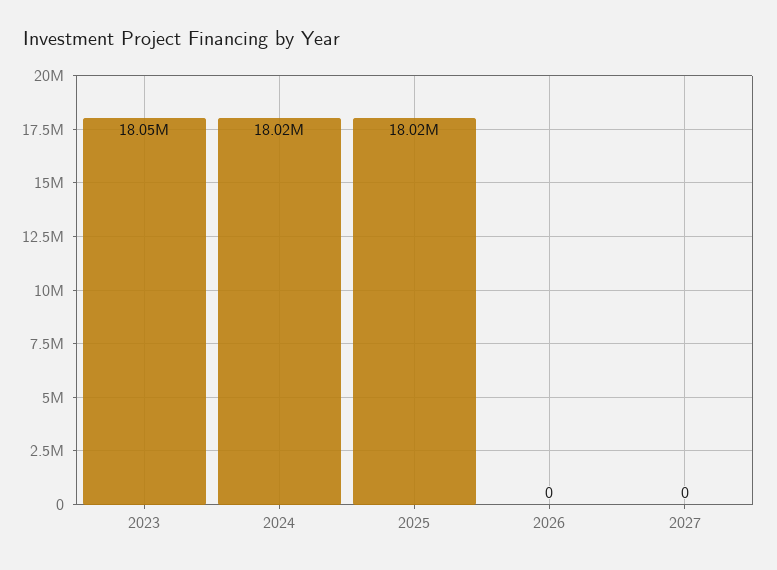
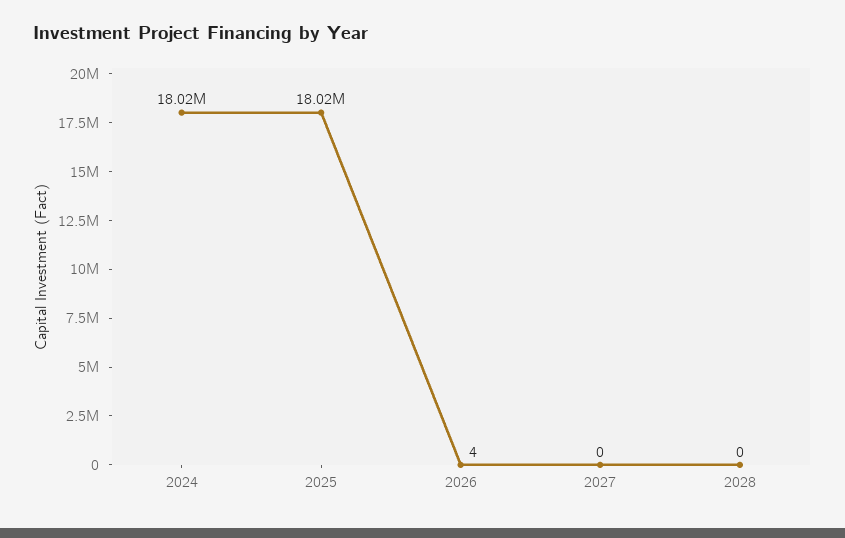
2023: 18050000 -> none
2026: 0 -> 4
2028: none -> 0

